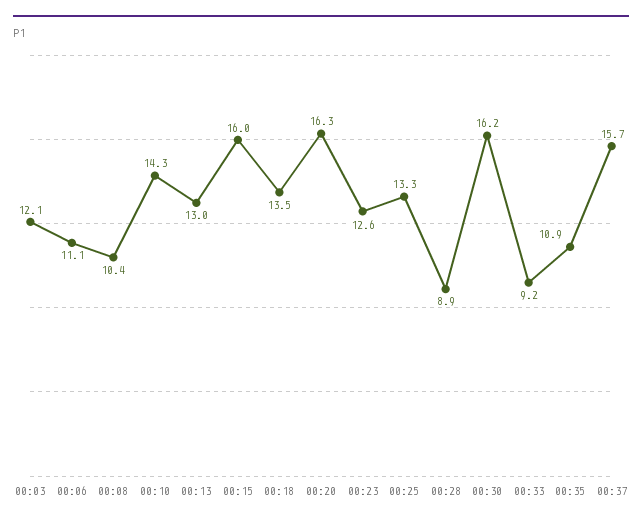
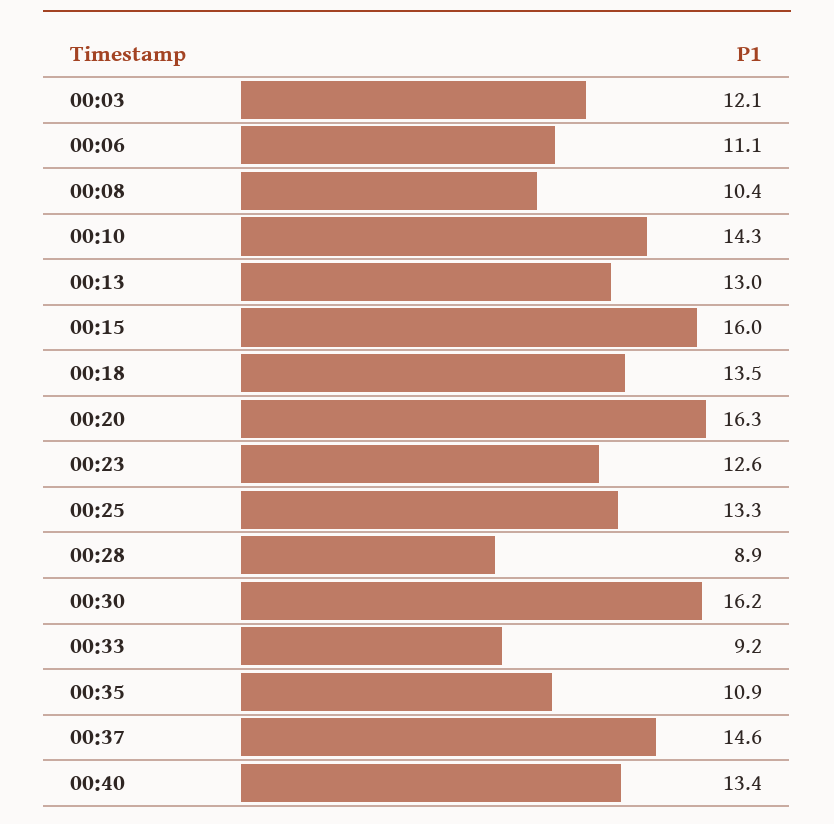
00:37: 15.7 -> 14.6
00:40: none -> 13.4

